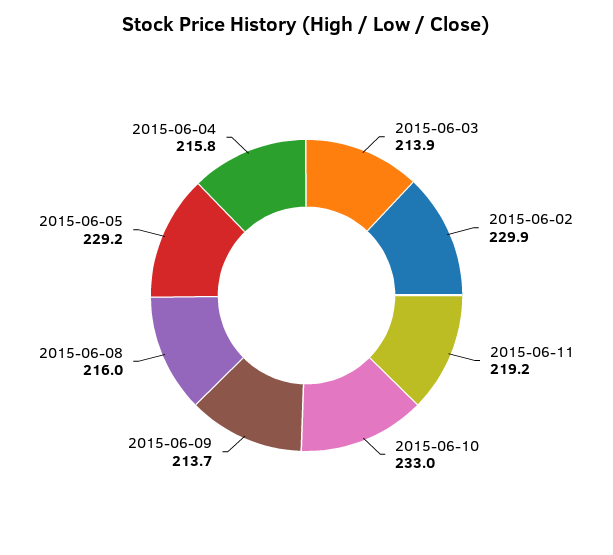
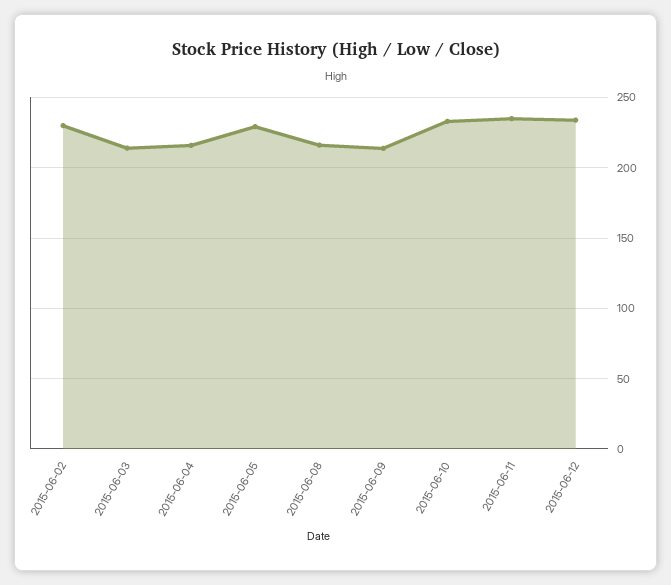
2015-06-11: 219.2 -> 235
2015-06-12: none -> 235

